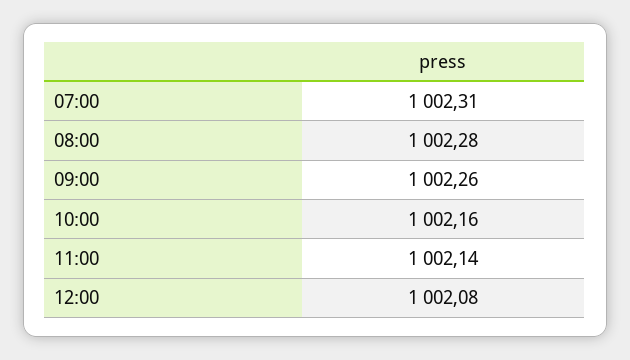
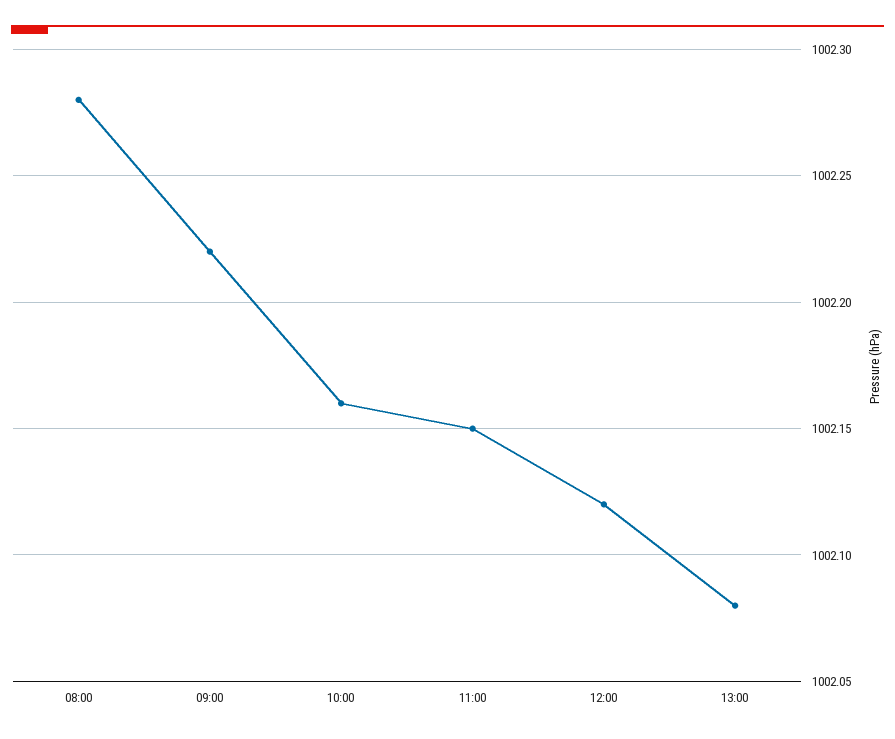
07:00: 1002.31 -> none
09:00: 1002.26 -> 1002.22
11:00: 1002.14 -> 1002.15
12:00: 1002.08 -> 1002.12
13:00: none -> 1002.08

